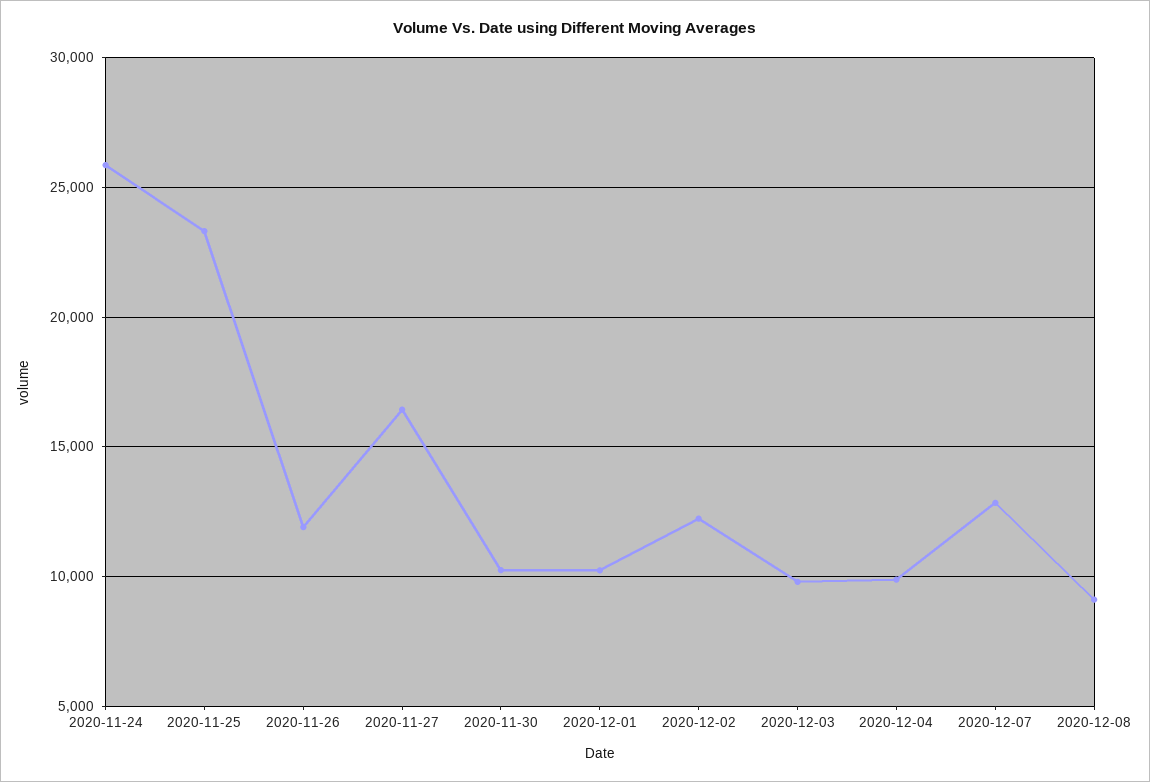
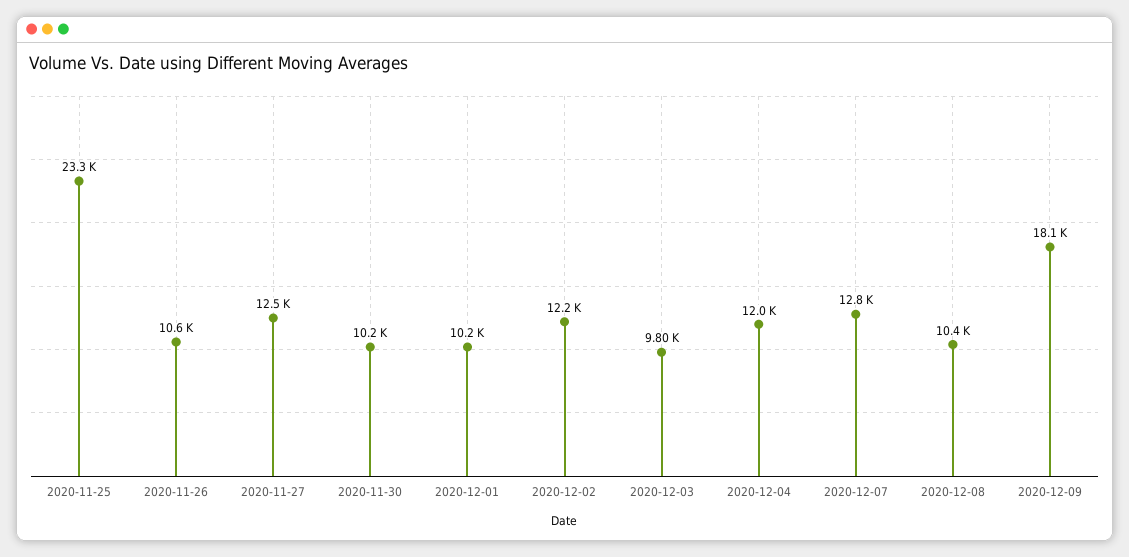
2020-11-24: 26000 -> none
2020-11-26: 12000 -> 10600
2020-11-27: 16500 -> 12500
2020-12-04: 10000 -> 12000
2020-12-08: 9000 -> 10400
2020-12-09: none -> 18100

